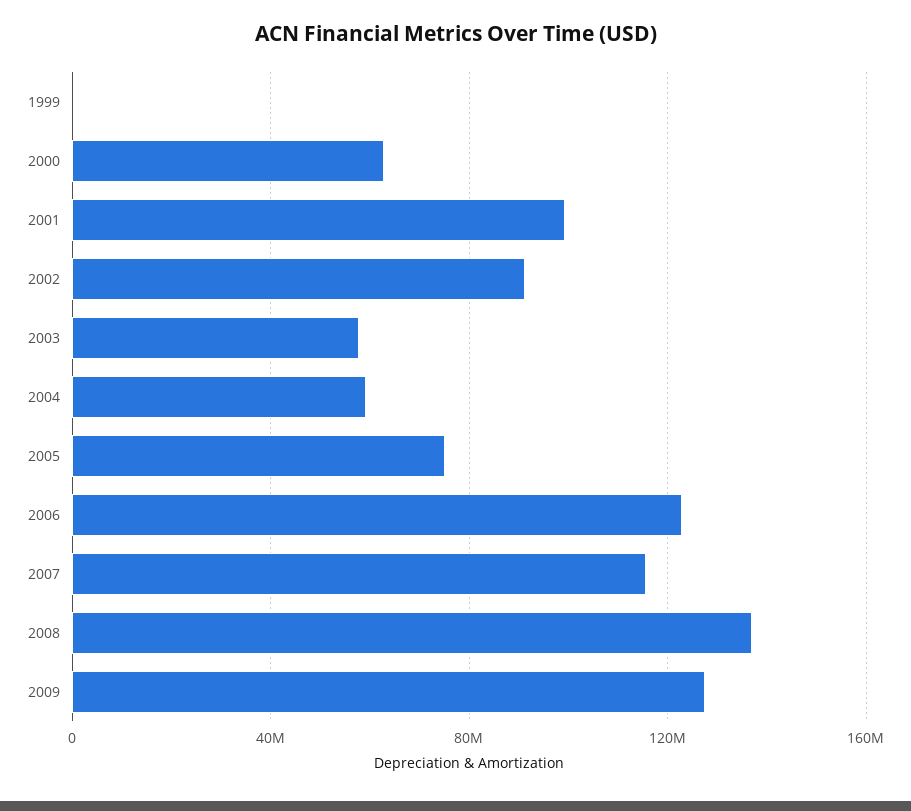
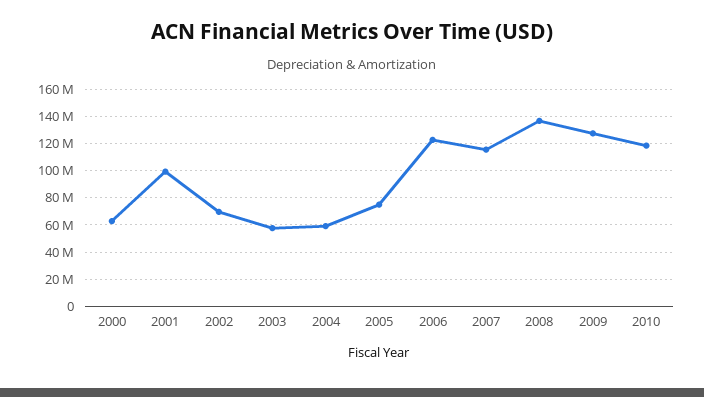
1999: 0 -> none
2002: 90000000 -> 70000000
2010: none -> 120000000

